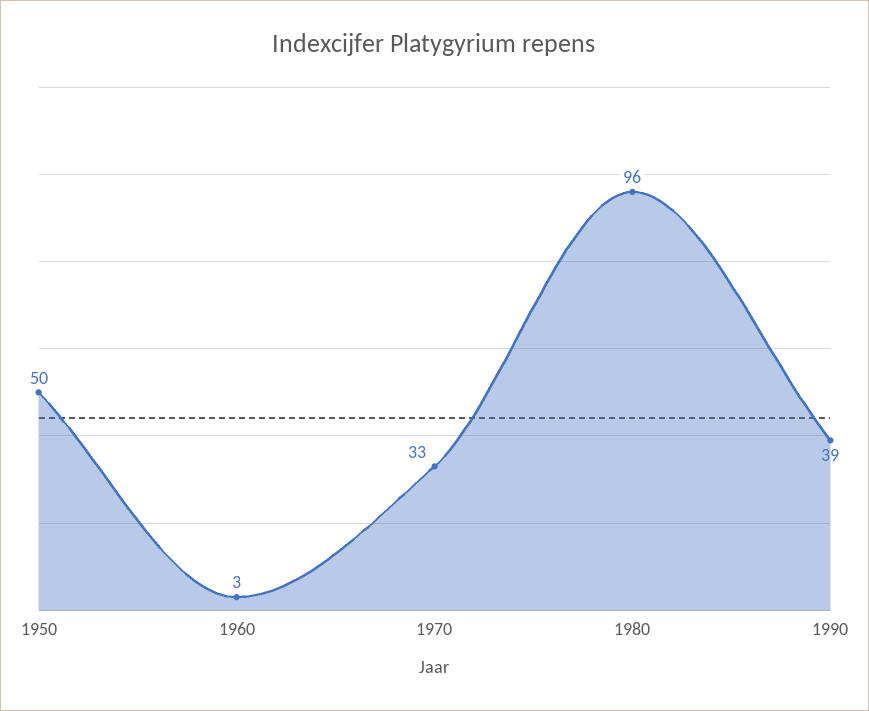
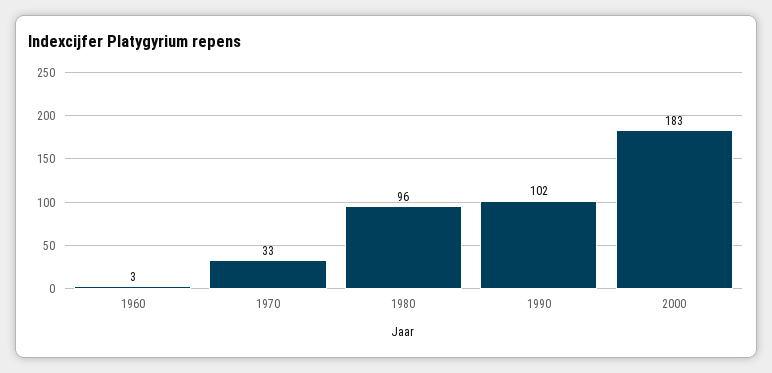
1950: 50 -> none
1990: 39 -> 102
2000: none -> 183

